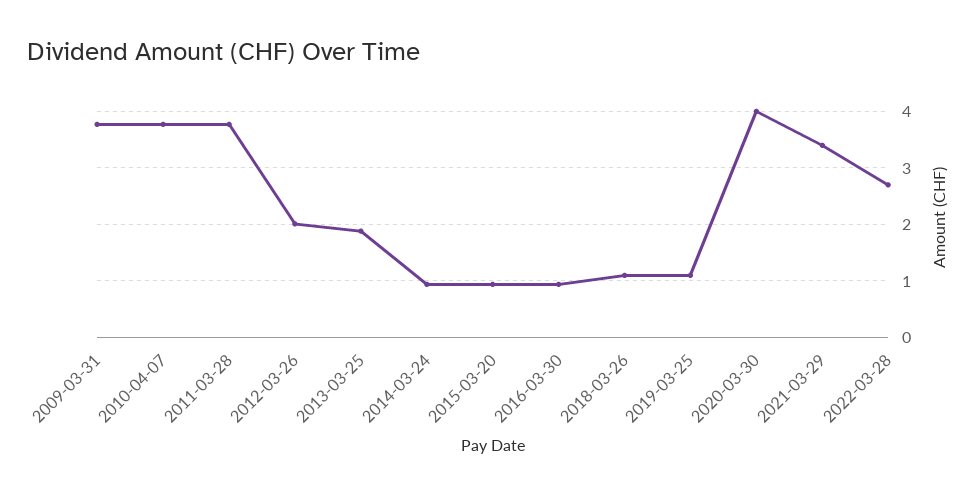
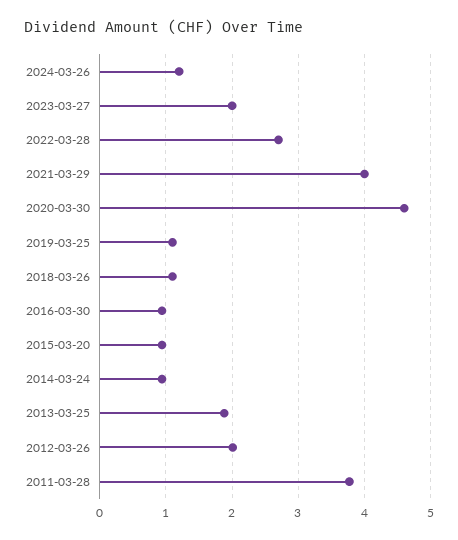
2009-03-31: 3.8 -> none
2010-04-07: 3.8 -> none
2020-03-30: 4 -> 4.6
2021-03-29: 3.4 -> 4
2024-03-26: none -> 1.2
2023-03-27: none -> 2

